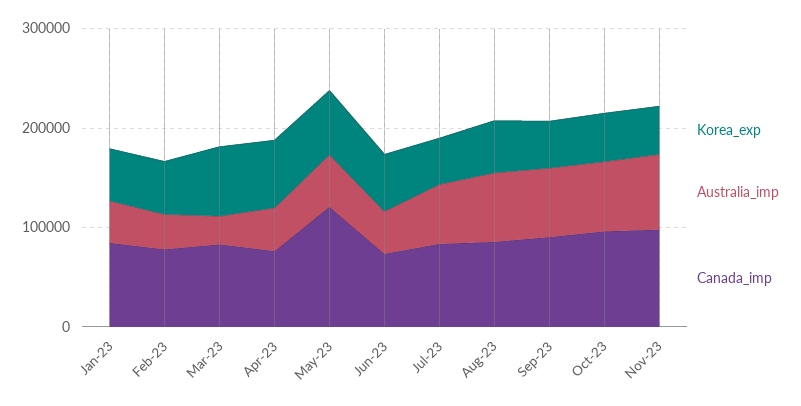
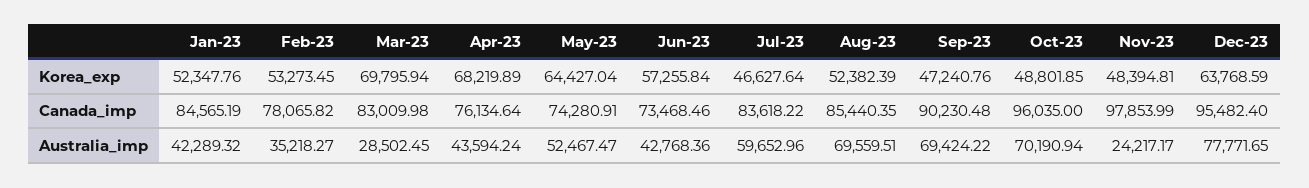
Canada_imp, May-23: 120000 -> 74280.91
Australia_imp, Nov-23: 80000 -> 24217.17
Korea_exp, Dec-23: none -> 63768.59
Canada_imp, Dec-23: none -> 95482.4
Australia_imp, Dec-23: none -> 77771.65

